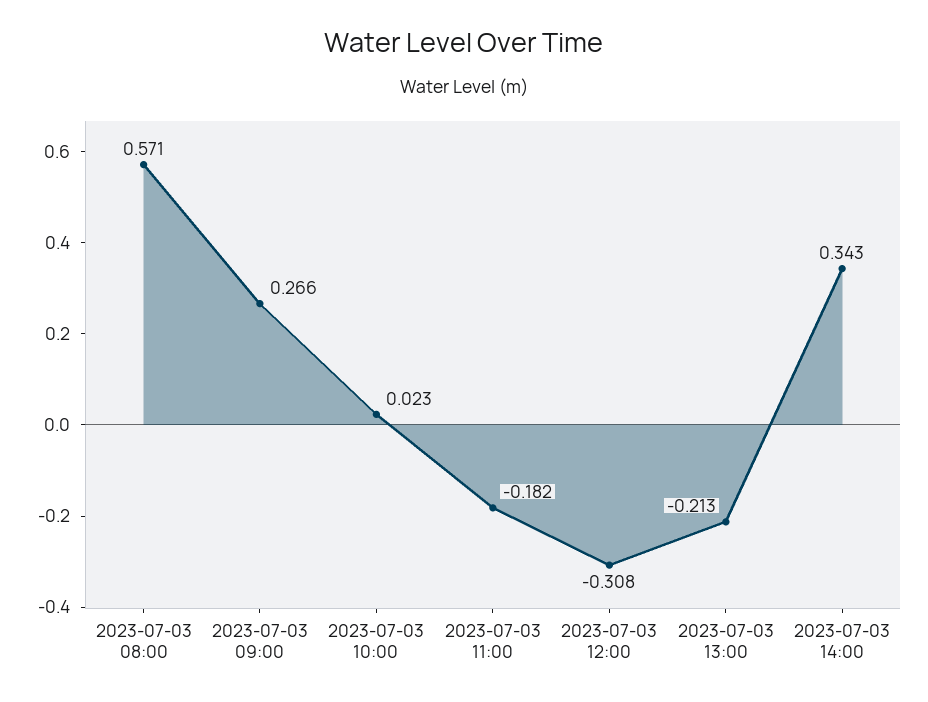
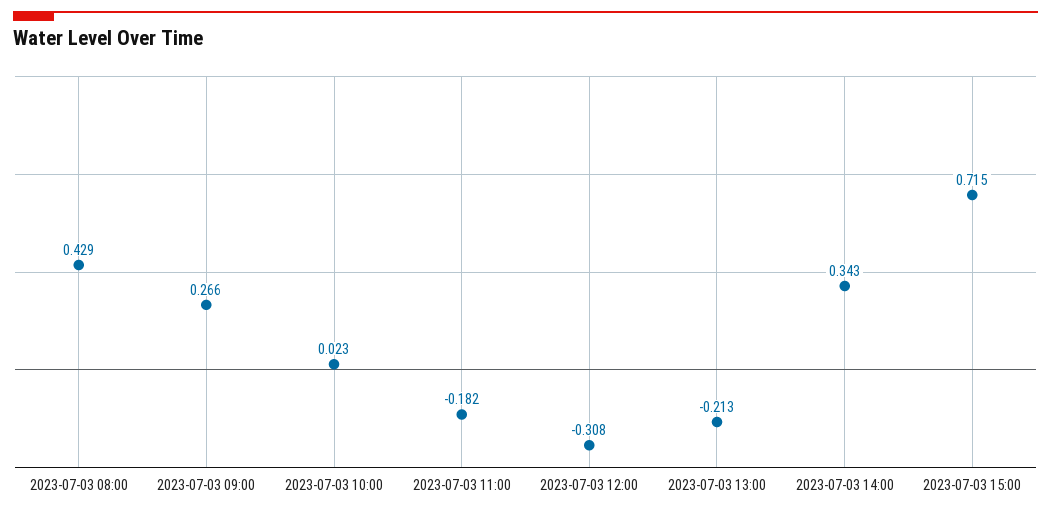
2023-07-03 08:00: 0.571 -> 0.429
2023-07-03 15:00: none -> 0.715

